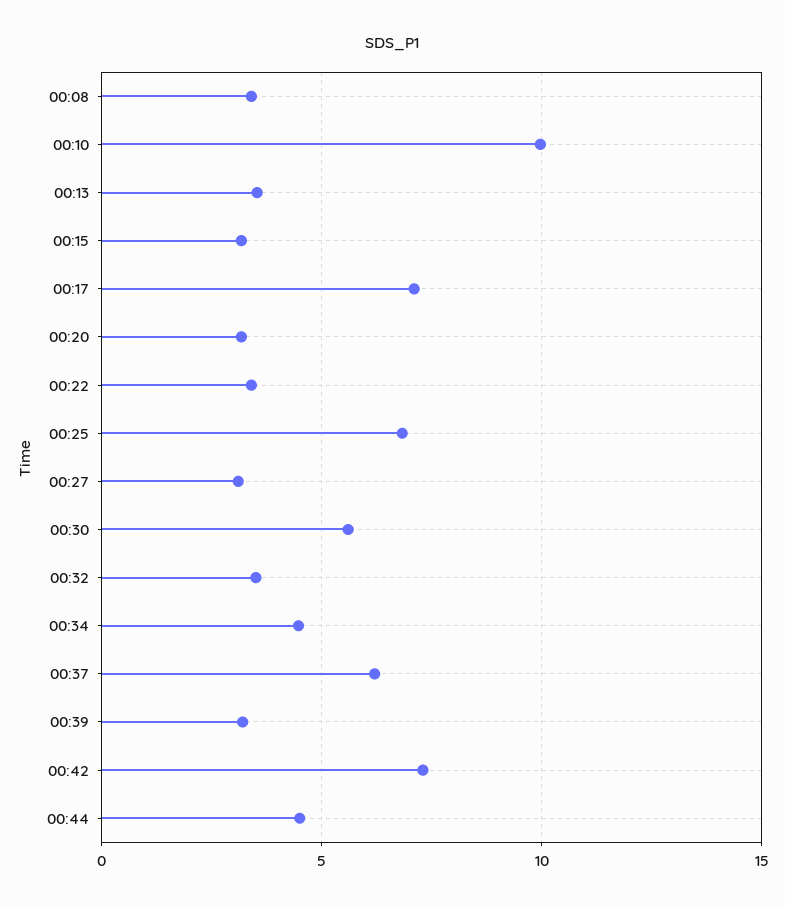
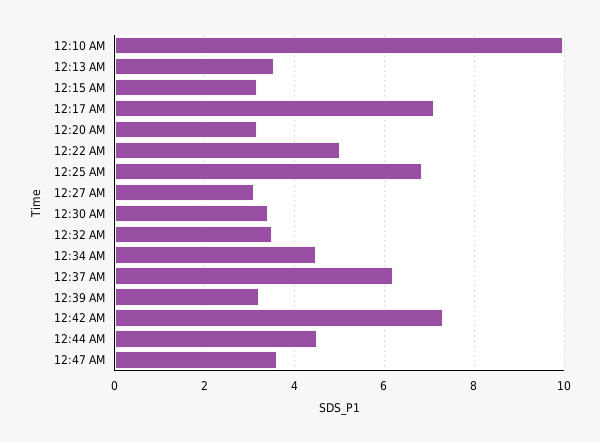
00:08: 3.5 -> none
00:22: 3.5 -> 5
00:30: 5.5 -> 3.4
12:47 AM: none -> 3.6

